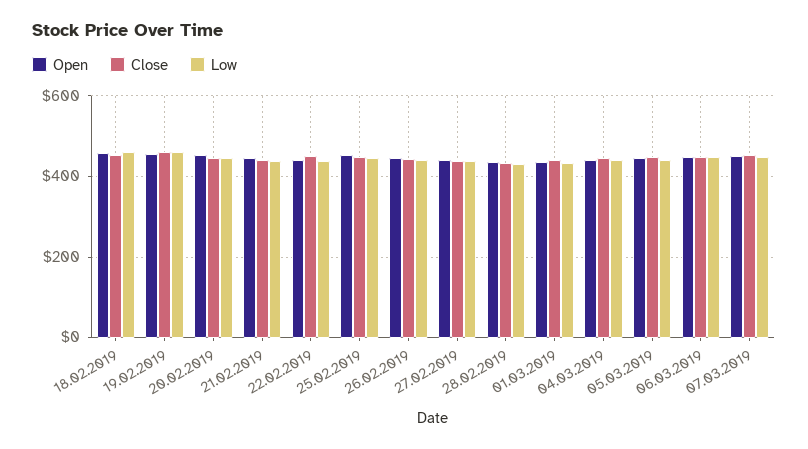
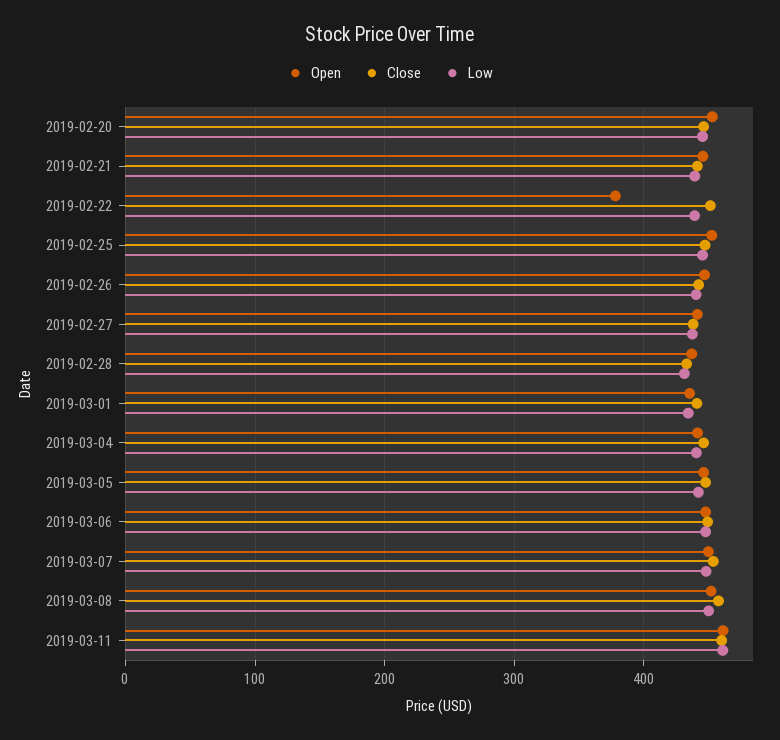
Open, 18.02.2019: 460 -> none
Close, 18.02.2019: 460 -> none
Low, 18.02.2019: 460 -> none
Open, 19.02.2019: 460 -> none
Close, 19.02.2019: 460 -> none
Low, 19.02.2019: 460 -> none
Open, 22.02.2019: 440 -> 380
Open, 2019-03-08: none -> 450
Close, 2019-03-08: none -> 460
Low, 2019-03-08: none -> 450
Open, 2019-03-11: none -> 460
Close, 2019-03-11: none -> 460
Low, 2019-03-11: none -> 460

